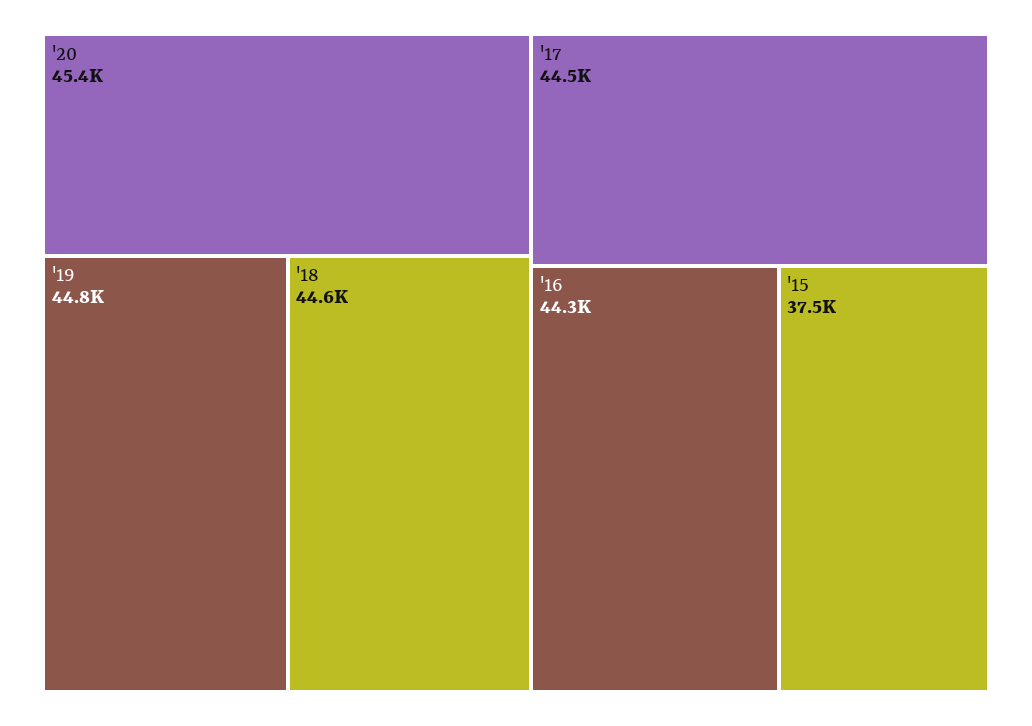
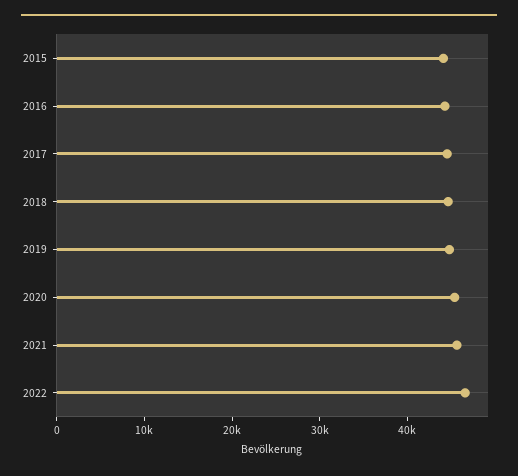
'15: 37500 -> 44000
2021: none -> 46000
2022: none -> 46000

